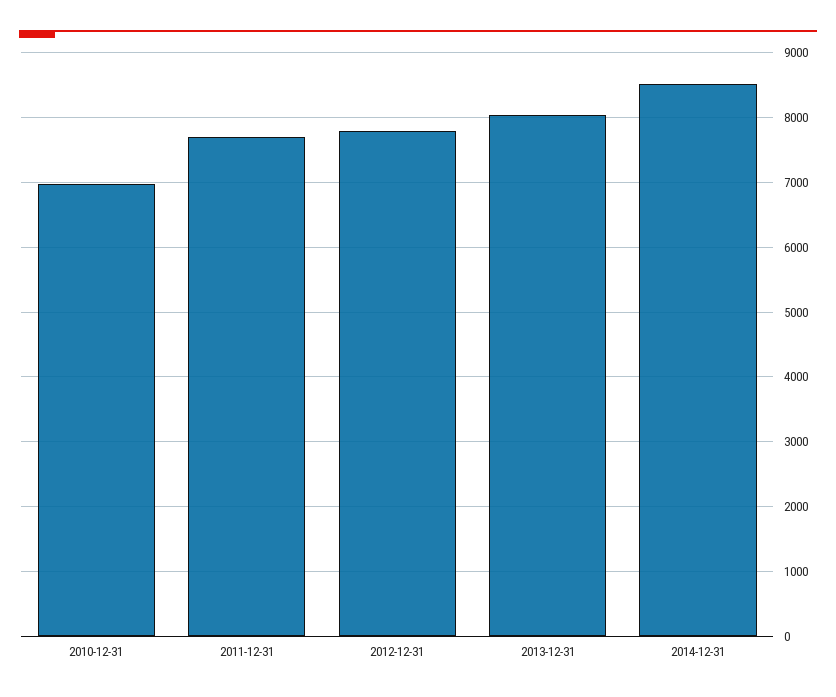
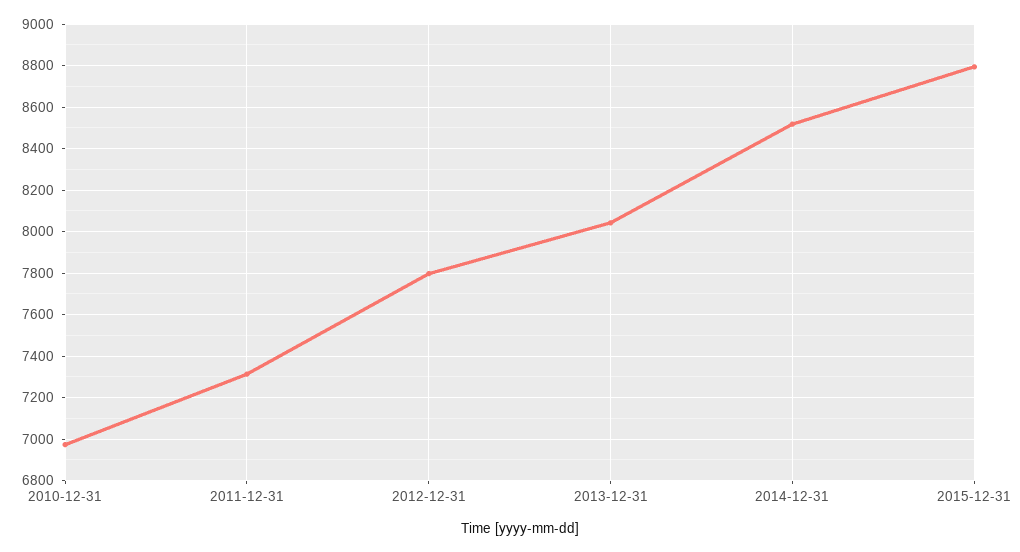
2011-12-31: 7700 -> 7300
2015-12-31: none -> 8800

